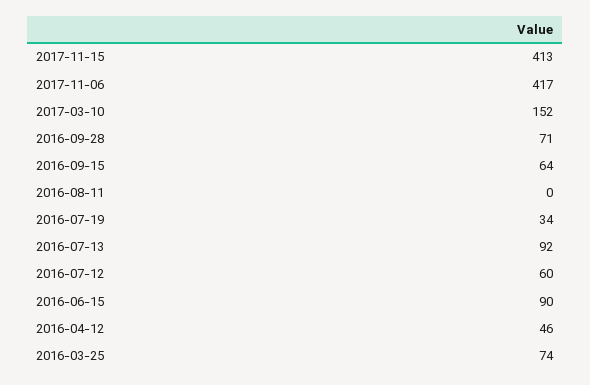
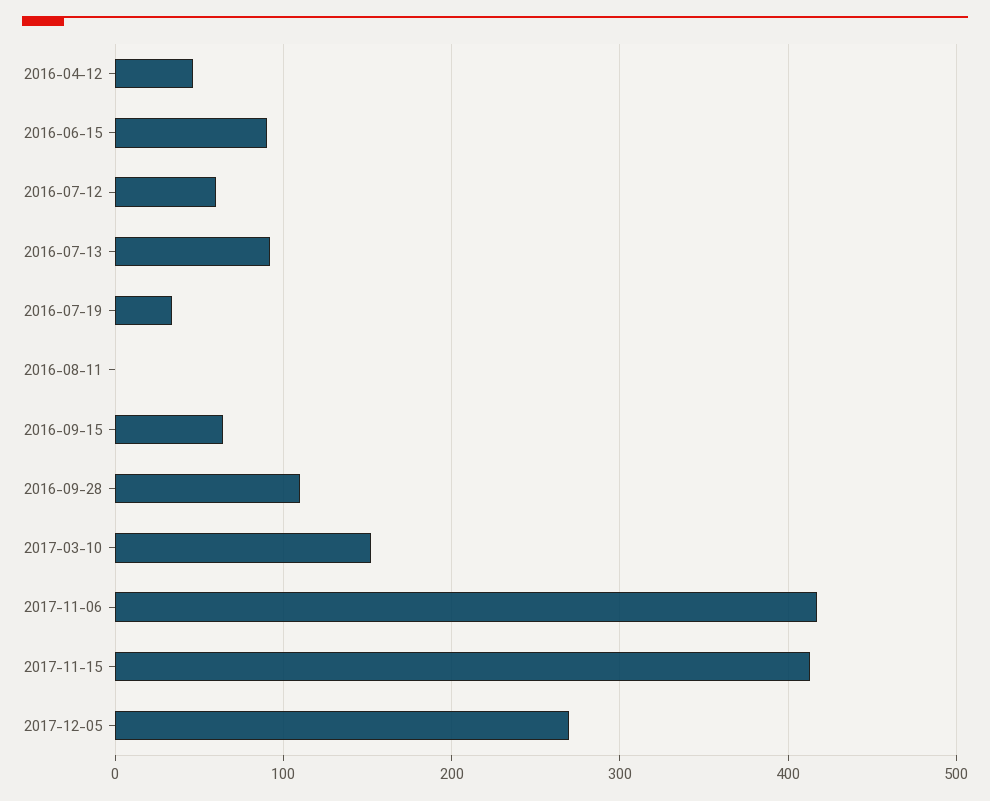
2016-09-28: 71 -> 110
2016-03-25: 74 -> none
2017-12-05: none -> 270

